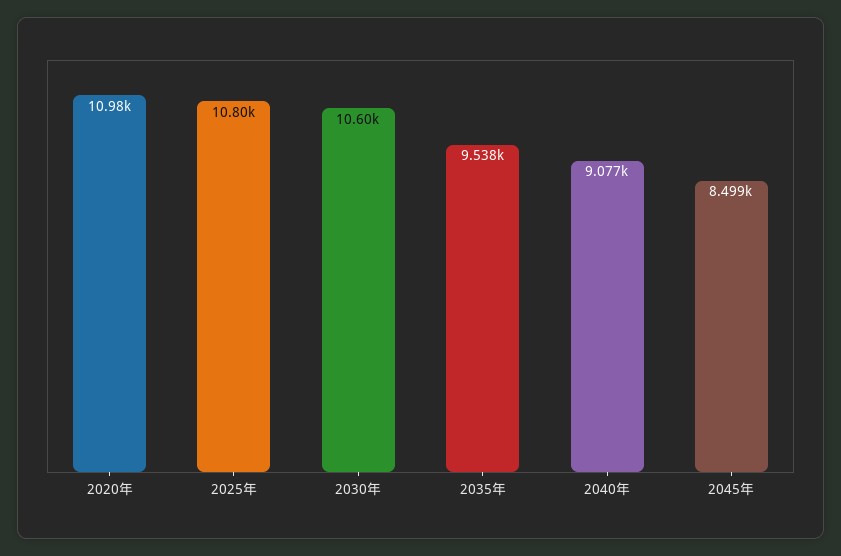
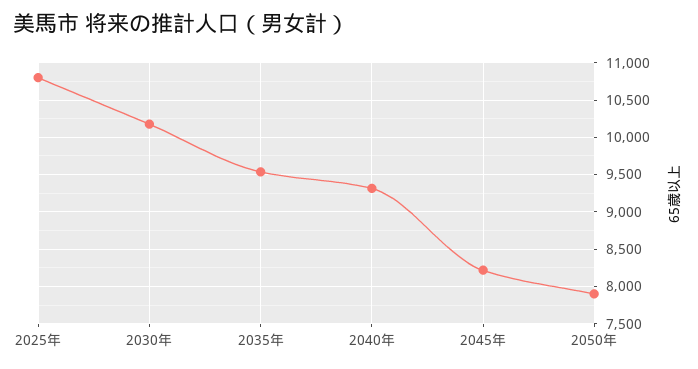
2020年: 10980 -> none
2030年: 10600 -> 10200
2040年: 9077 -> 9300
2045年: 8499 -> 8200
2050年: none -> 7900

